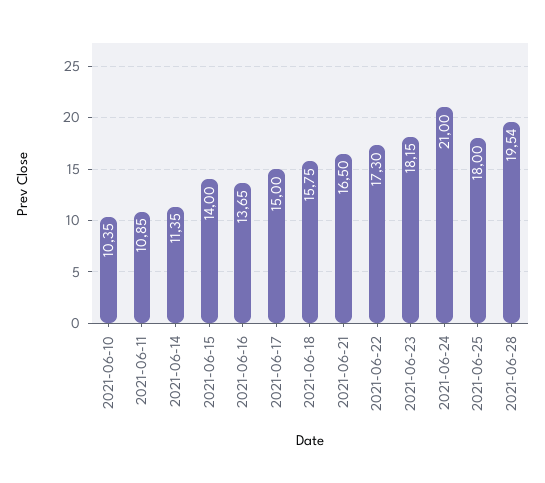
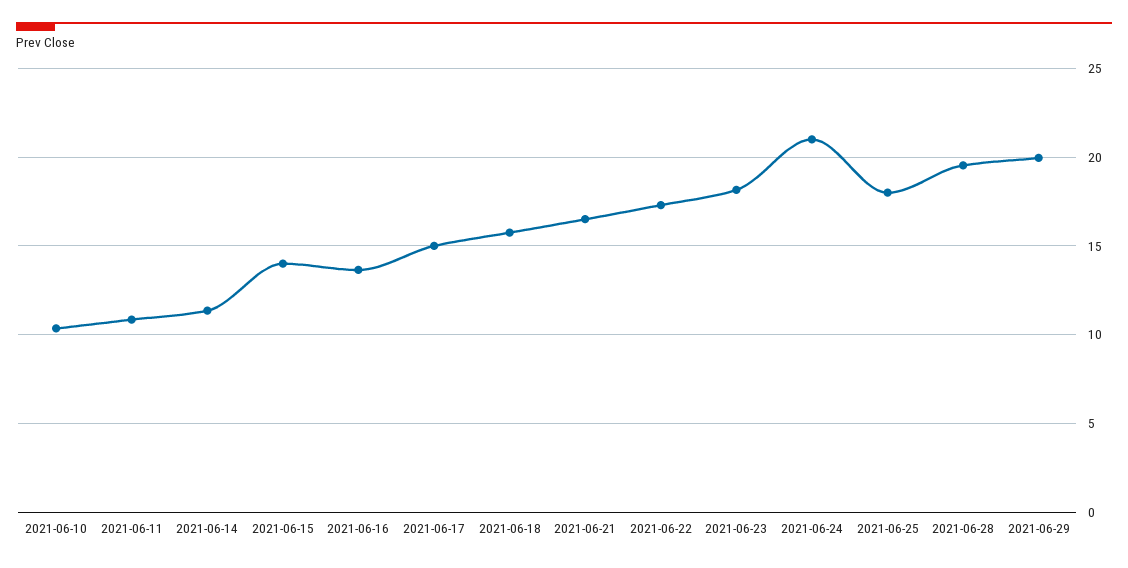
2021-06-29: none -> 20

